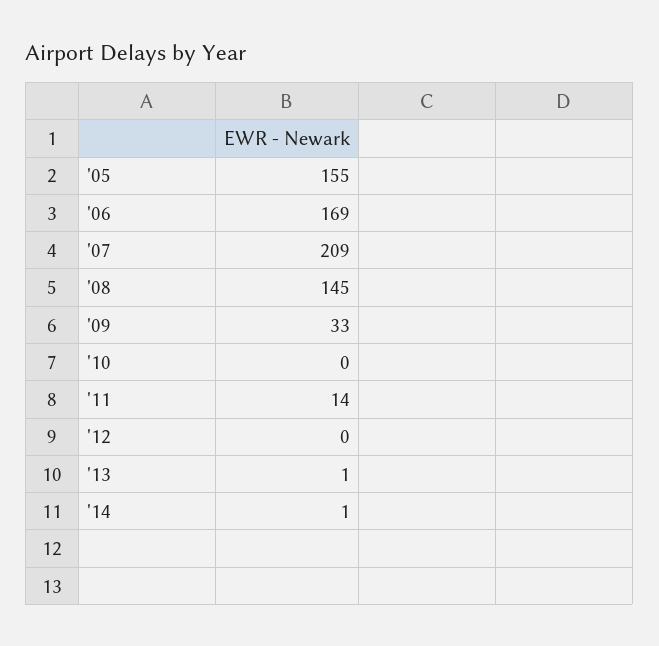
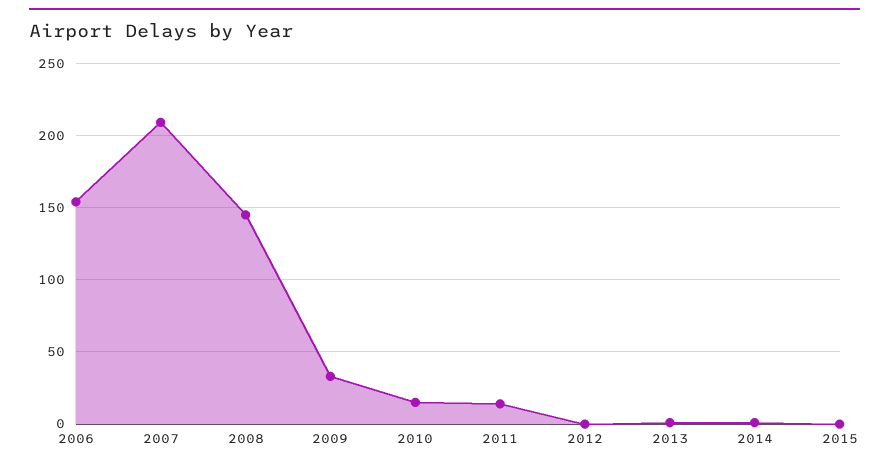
'05: 155 -> none
'06: 169 -> 155
'10: 0 -> 15
2015: none -> 0

